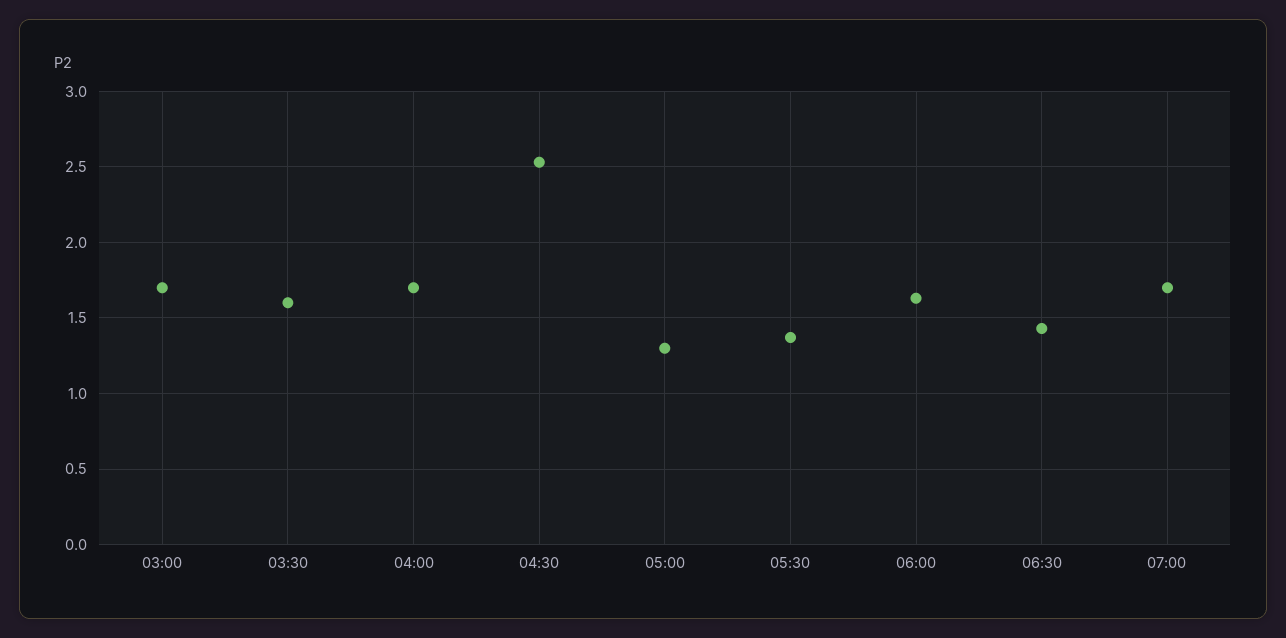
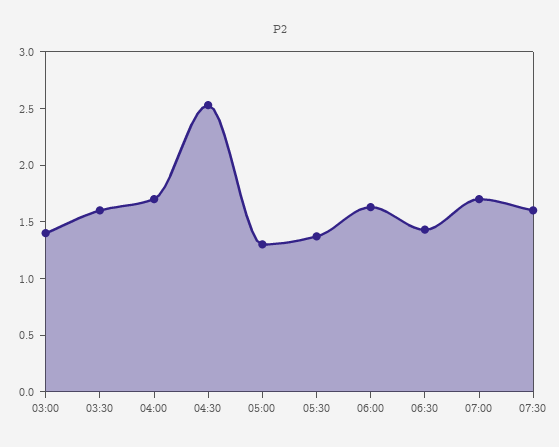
03:00: 1.7 -> 1.4
07:30: none -> 1.6

